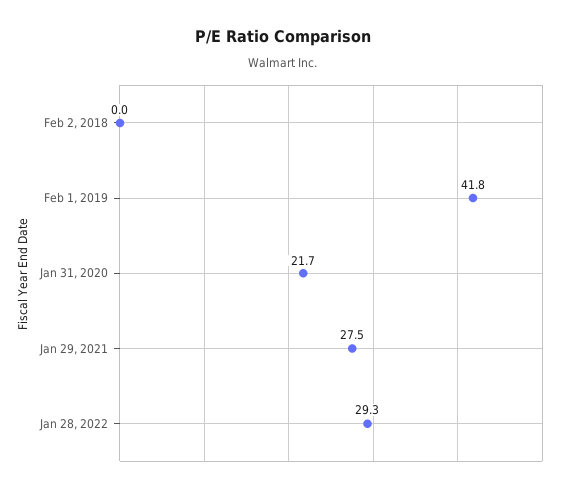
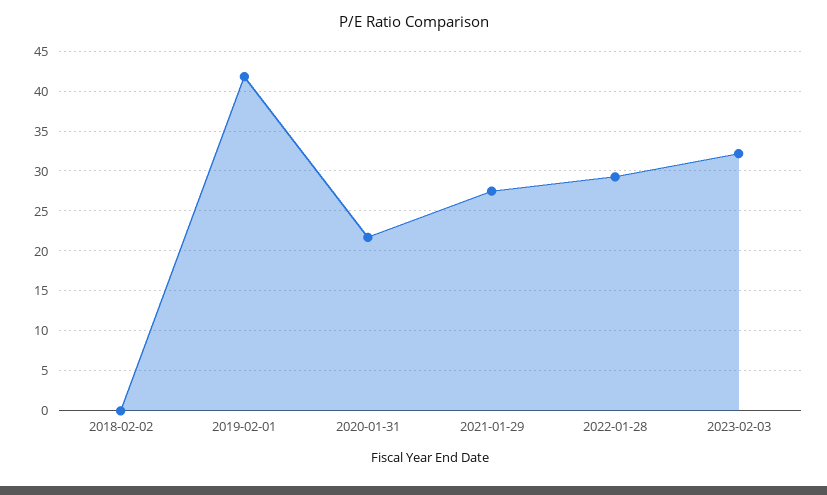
2023-02-03: none -> 32

